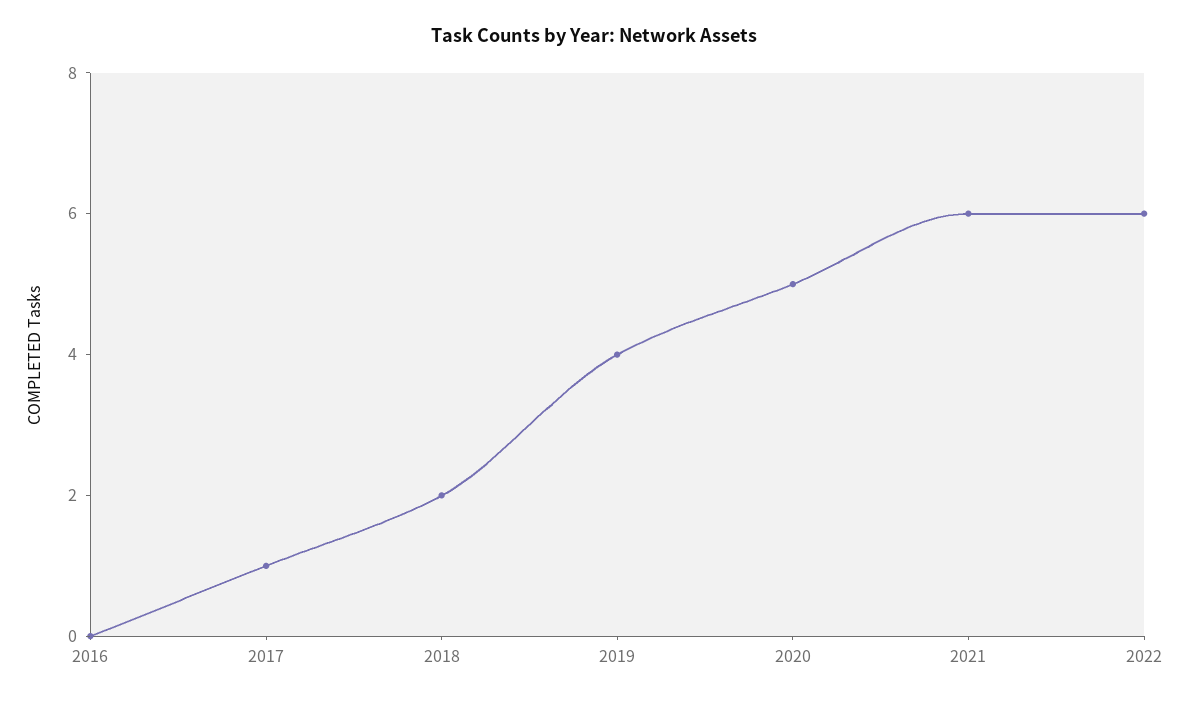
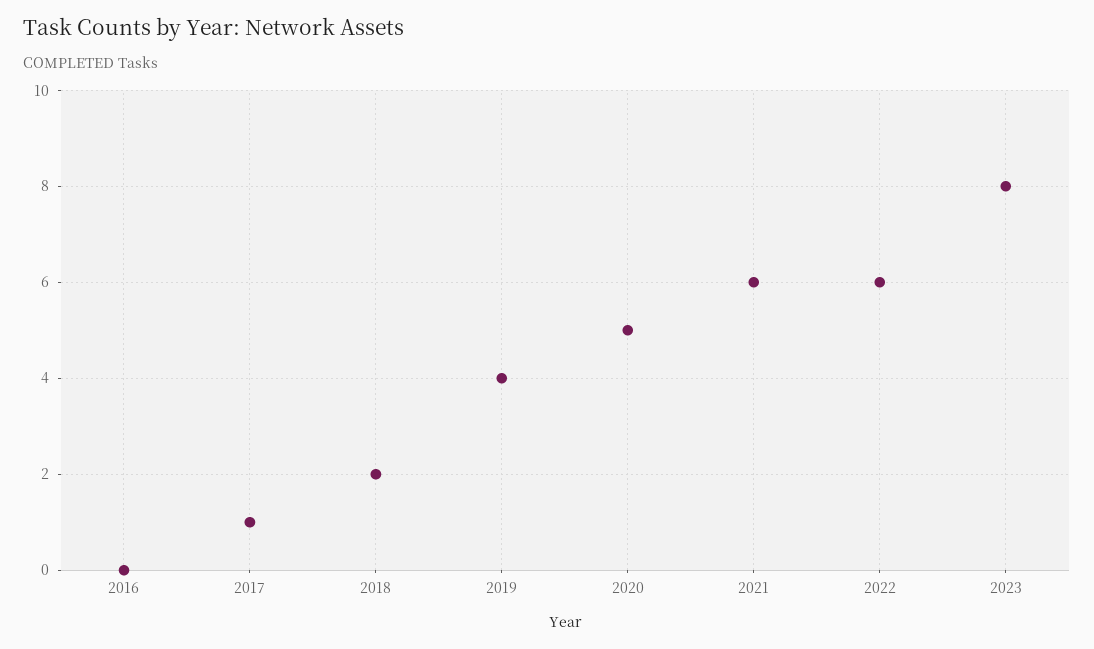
2023: none -> 8

